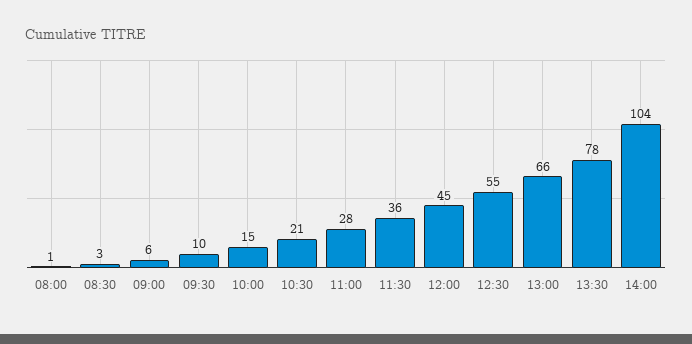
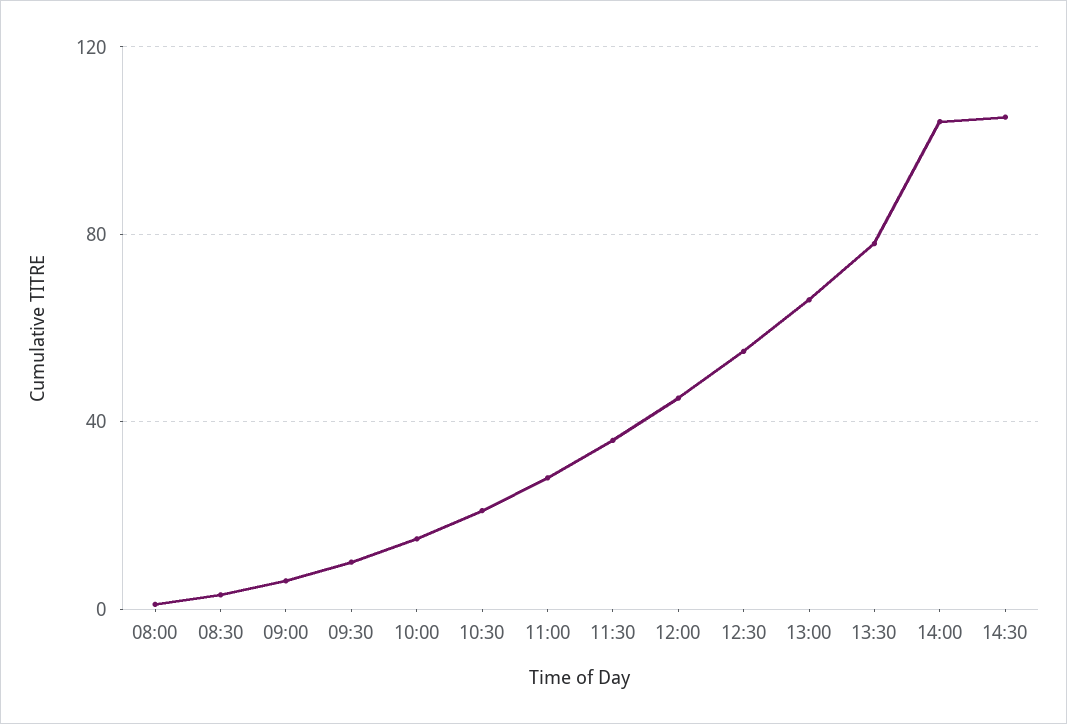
14:30: none -> 105

